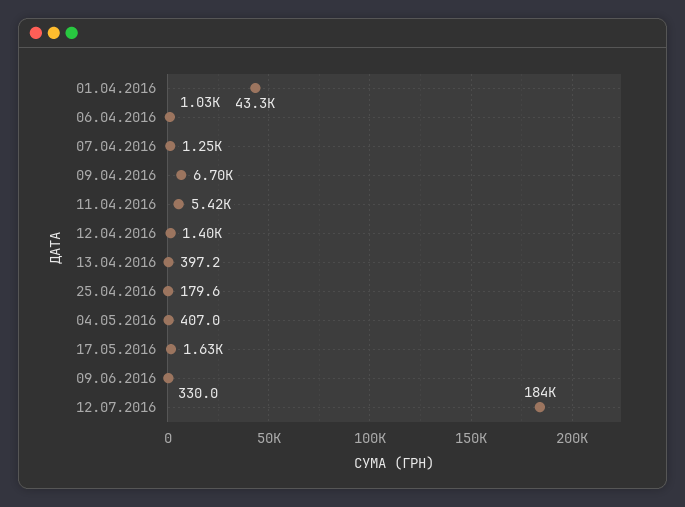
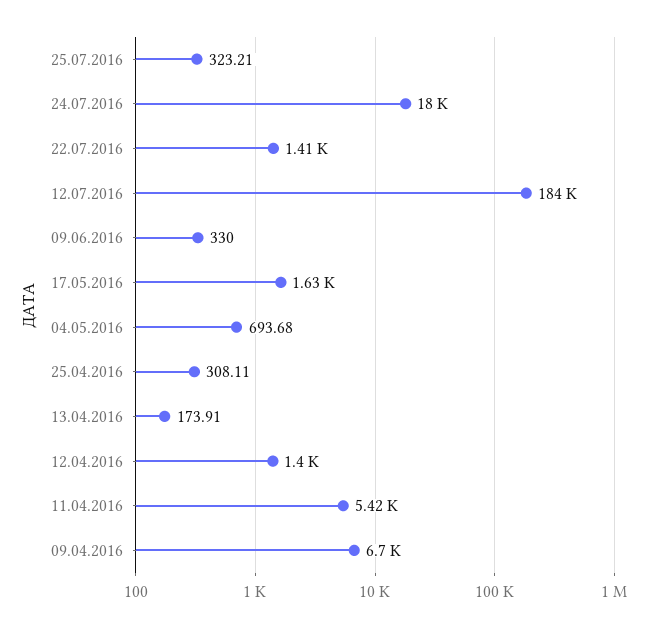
01.04.2016: 43300 -> none
06.04.2016: 1030 -> none
07.04.2016: 1250 -> none
13.04.2016: 397.2 -> 173.91
25.04.2016: 179.6 -> 308.11
04.05.2016: 407 -> 693.68
25.07.2016: none -> 323.21
24.07.2016: none -> 18000
22.07.2016: none -> 1410

